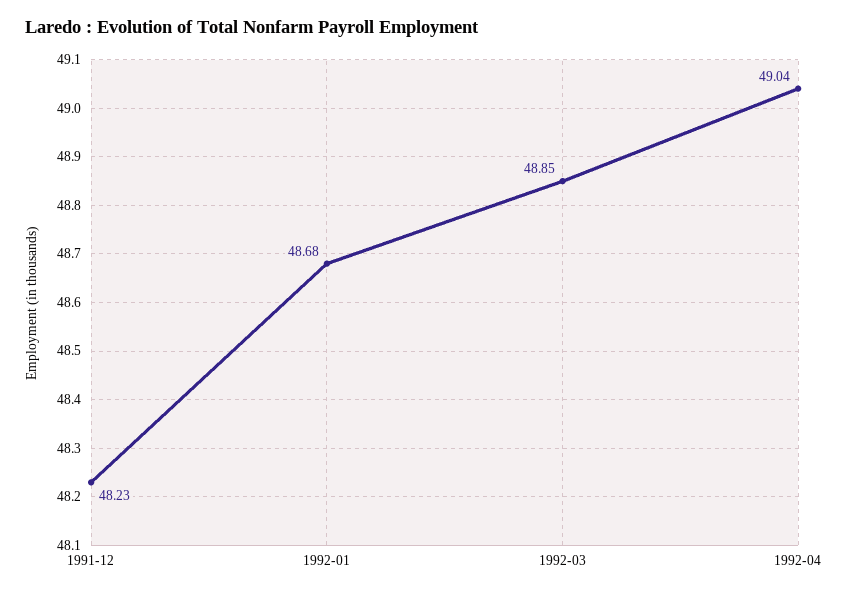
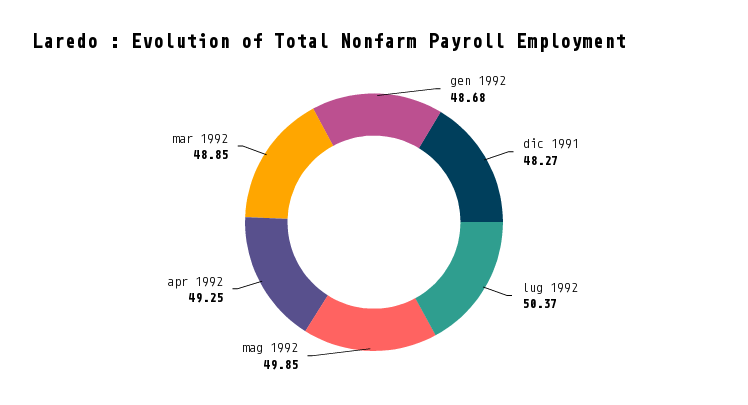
1991-12: 48.23 -> 48.27
1992-04: 49.04 -> 49.25
lug 1992: none -> 50.37
mag 1992: none -> 49.85

